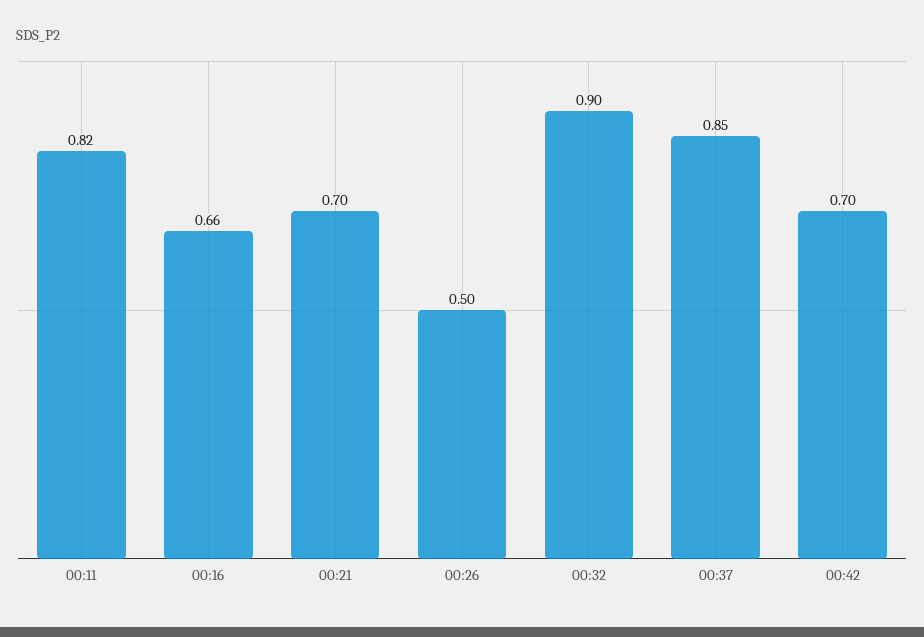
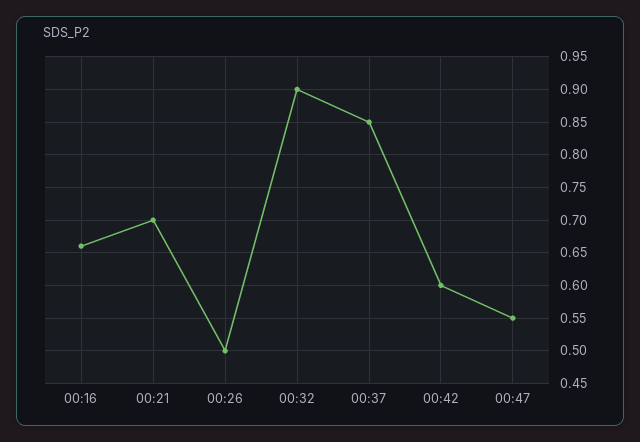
00:11: 0.82 -> none
00:42: 0.7 -> 0.6
00:47: none -> 0.55

